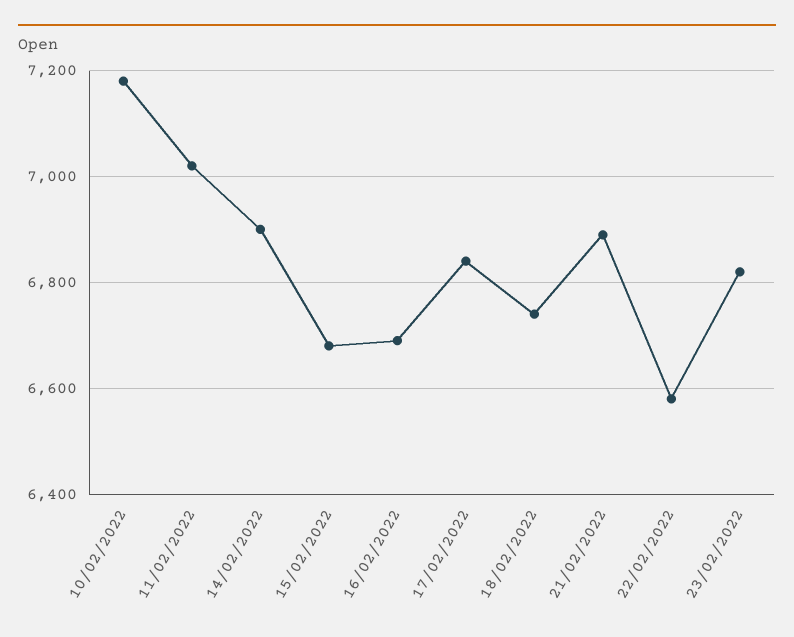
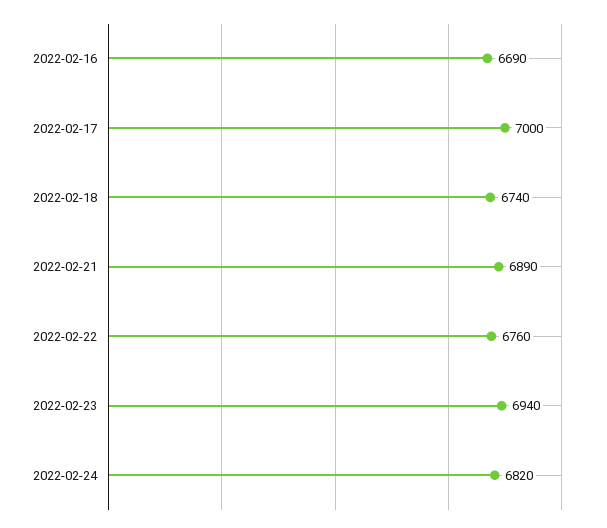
10/02/2022: 7180 -> none
11/02/2022: 7020 -> none
14/02/2022: 6900 -> none
15/02/2022: 6680 -> none
17/02/2022: 6840 -> 7000
22/02/2022: 6580 -> 6760
23/02/2022: 6820 -> 6940
2022-02-24: none -> 6820

